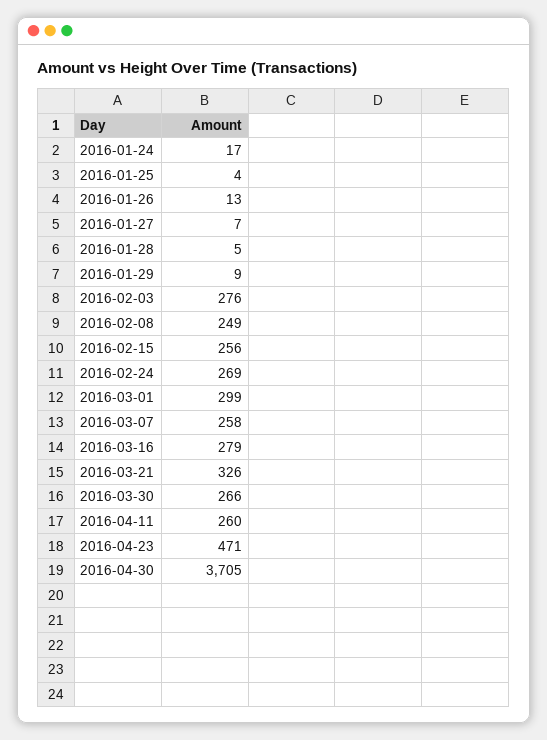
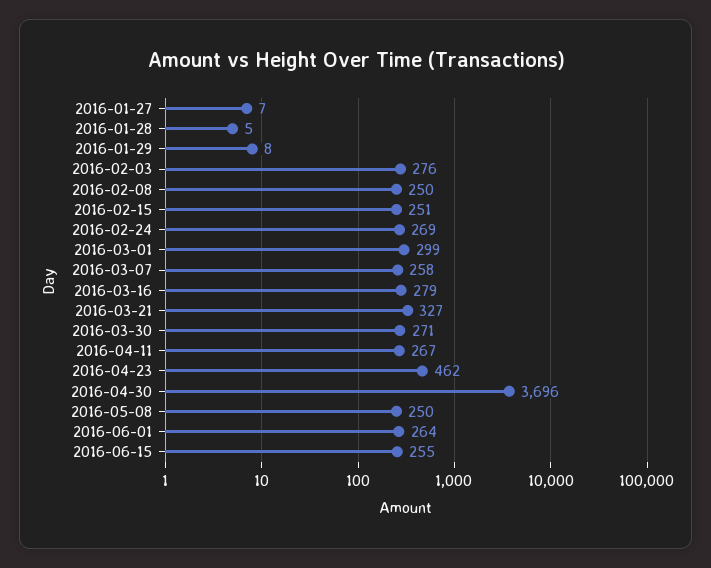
2016-01-24: 17 -> none
2016-01-25: 4 -> none
2016-01-26: 13 -> none
2016-01-29: 9 -> 8
2016-02-08: 249 -> 250
2016-02-15: 256 -> 251
2016-03-21: 326 -> 327
2016-03-30: 266 -> 271
2016-04-11: 260 -> 267
2016-04-23: 471 -> 462
2016-04-30: 3705 -> 3696
2016-05-08: none -> 250
2016-06-01: none -> 264
2016-06-15: none -> 255

